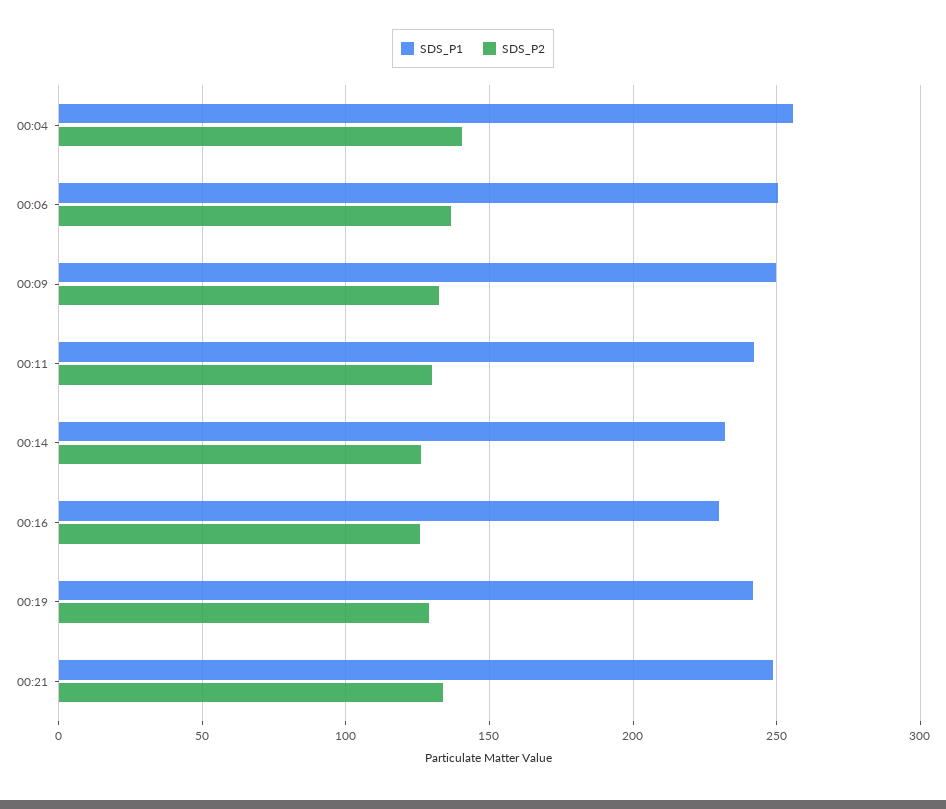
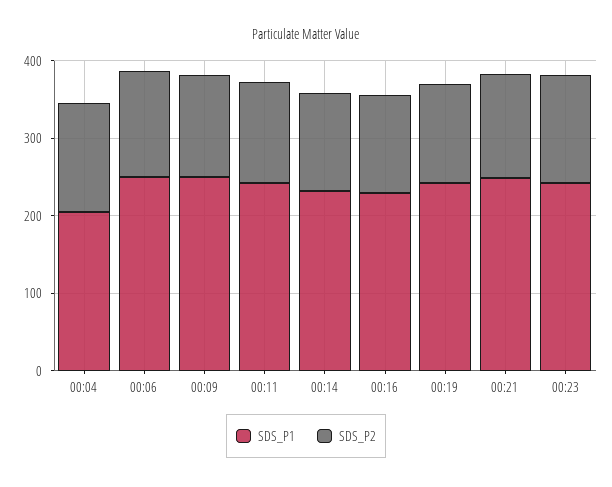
SDS_P1, 00:04: 255 -> 200
SDS_P1, 00:23: none -> 240
SDS_P2, 00:23: none -> 140

